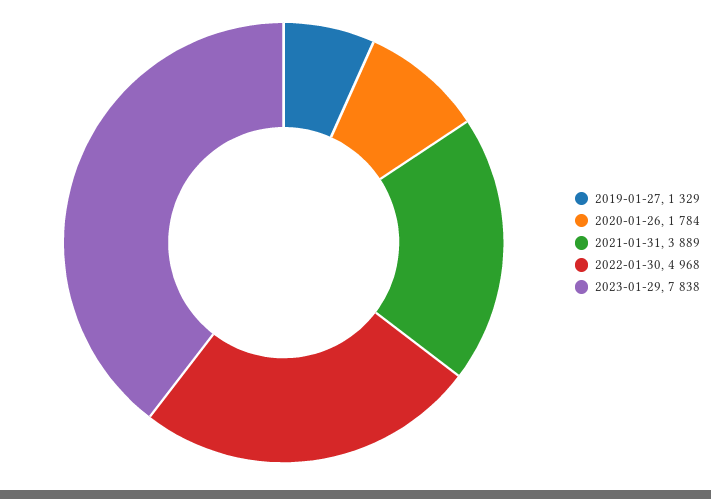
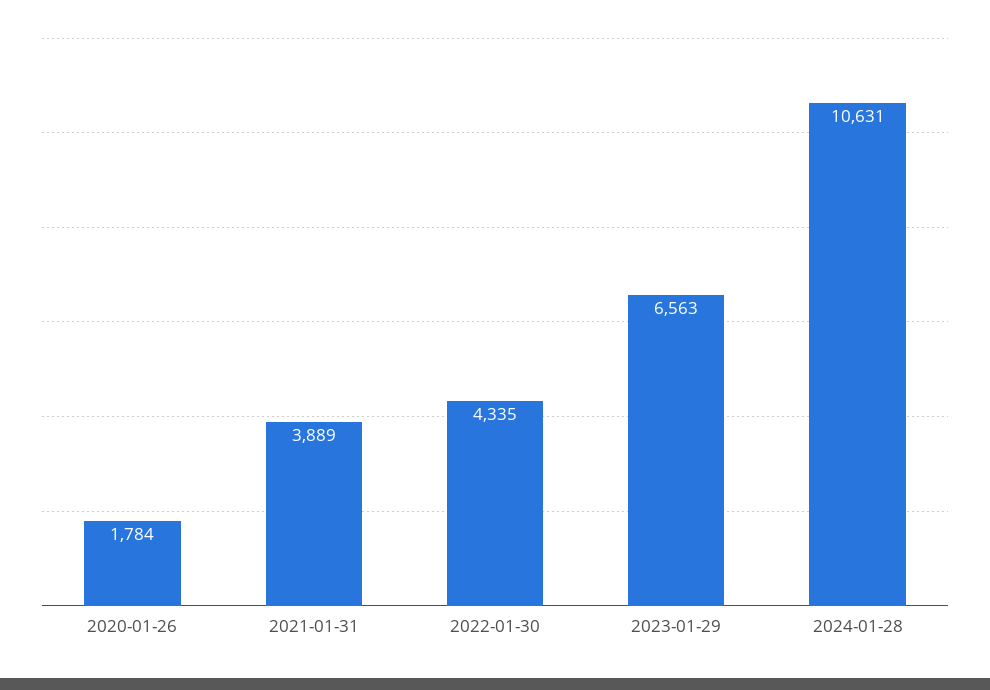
2019-01-27: 1329 -> none
2022-01-30: 4968 -> 4335
2023-01-29: 7838 -> 6563
2024-01-28: none -> 10631

